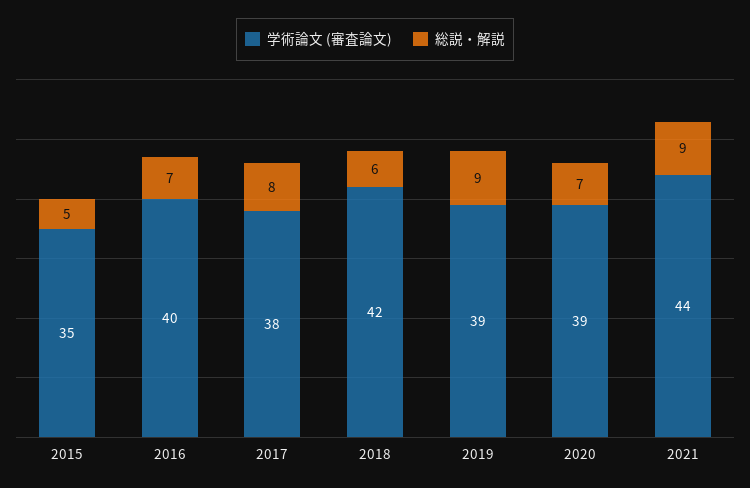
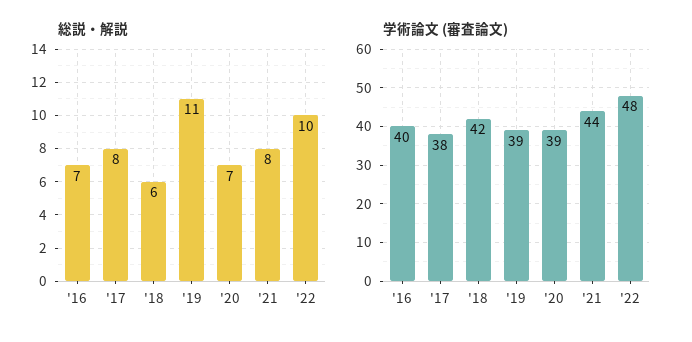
学術論文 (審査論文), 2015: 35 -> none
総説・解説, 2015: 5 -> none
総説・解説, 2019: 9 -> 11
総説・解説, 2021: 9 -> 8
総説・解説, '22: none -> 10
学術論文 (審査論文), '22: none -> 48

